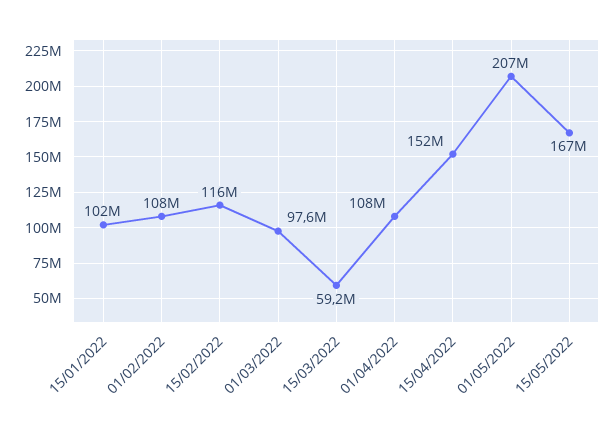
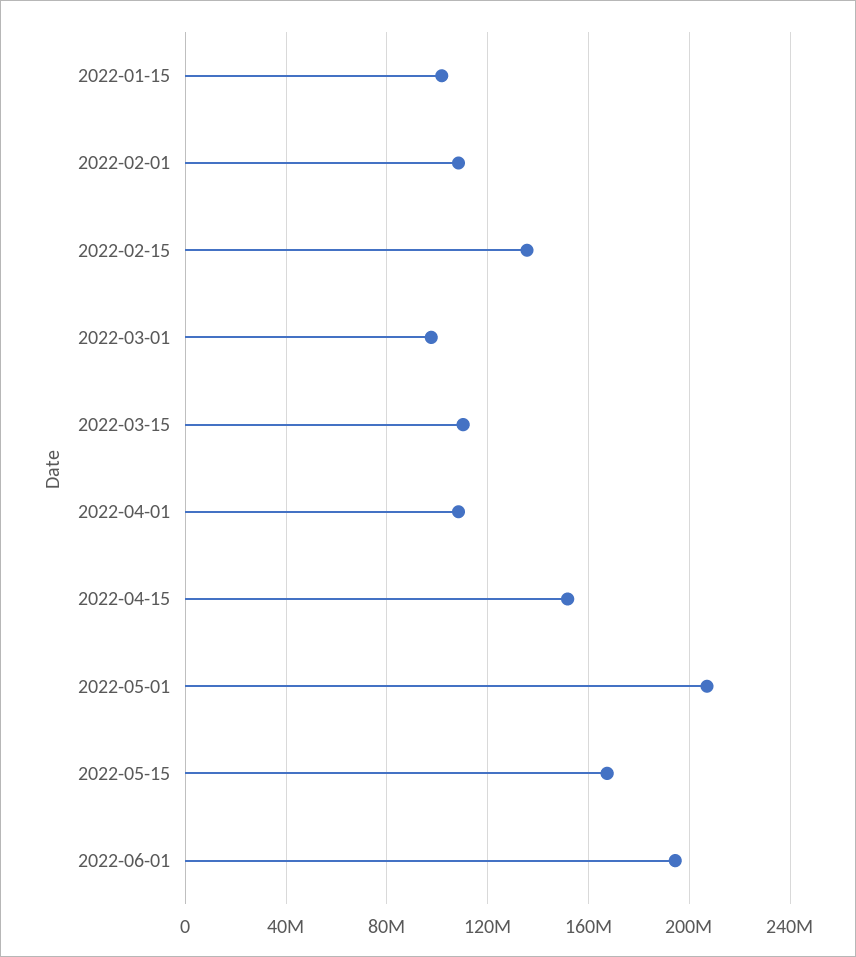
15/02/2022: 116000000 -> 135000000
15/03/2022: 59200000 -> 110000000
2022-06-01: none -> 195000000

